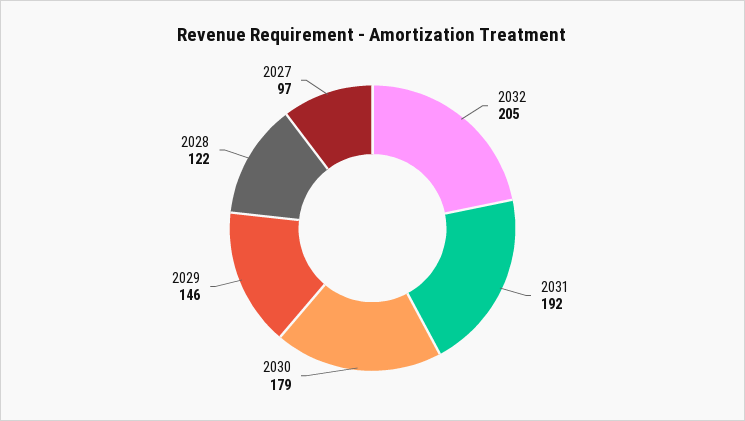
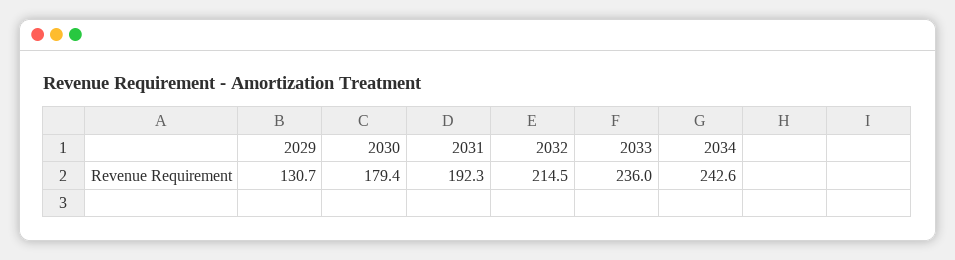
2032: 205 -> 214.5
2029: 146 -> 130.7
2028: 122 -> none
2027: 97 -> none
2033: none -> 236
2034: none -> 242.6

